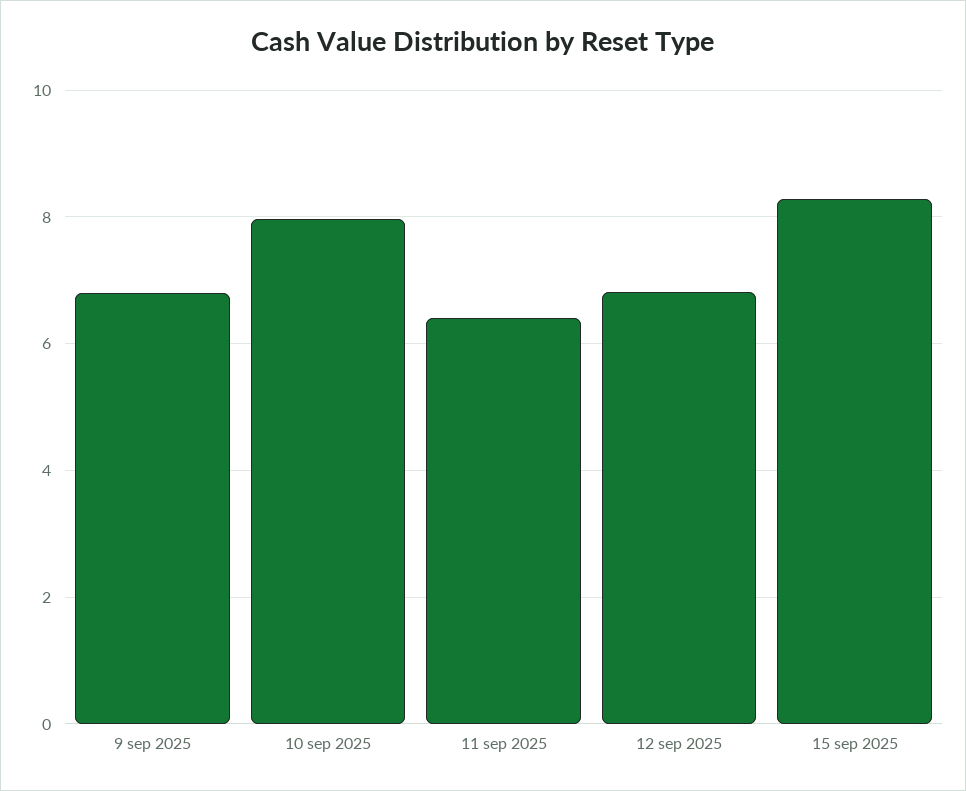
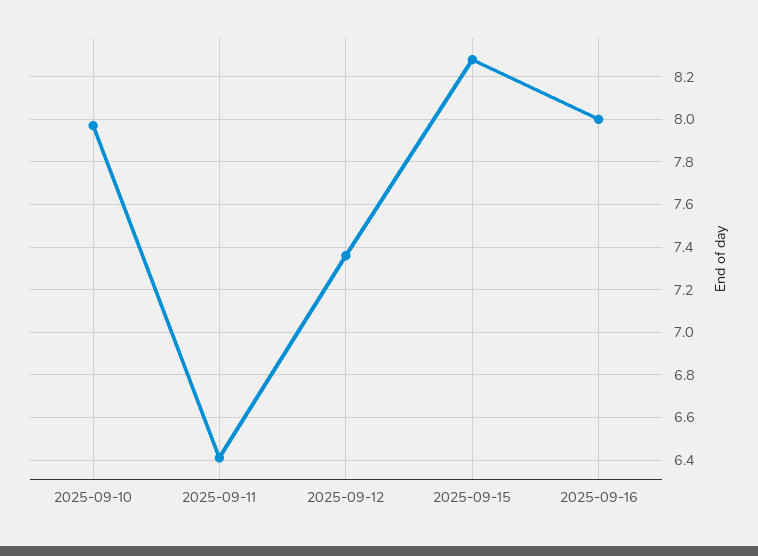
9 sep 2025: 6.8 -> none
12 sep 2025: 6.8 -> 7.35
2025-09-16: none -> 8

